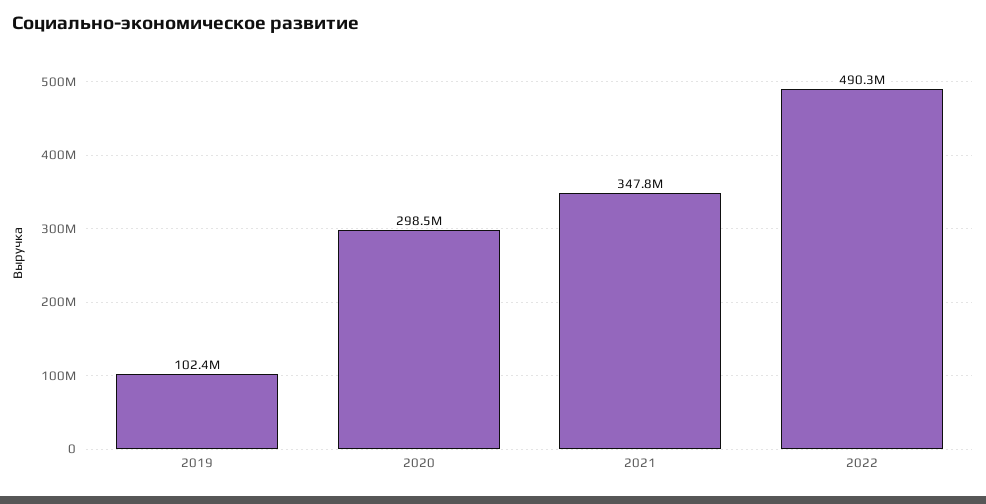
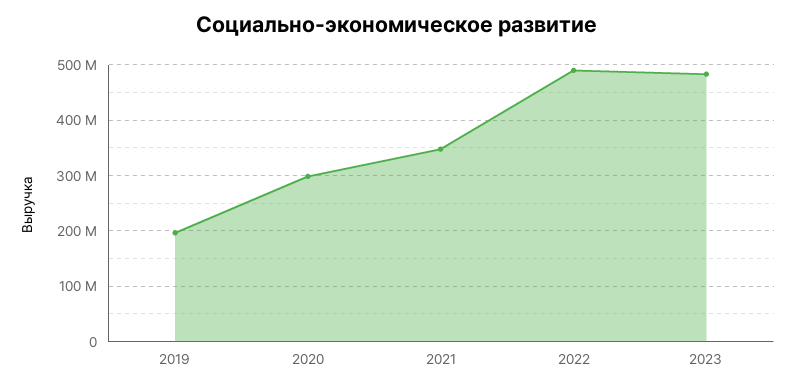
2019: 102400000 -> 200000000
2023: none -> 480000000

